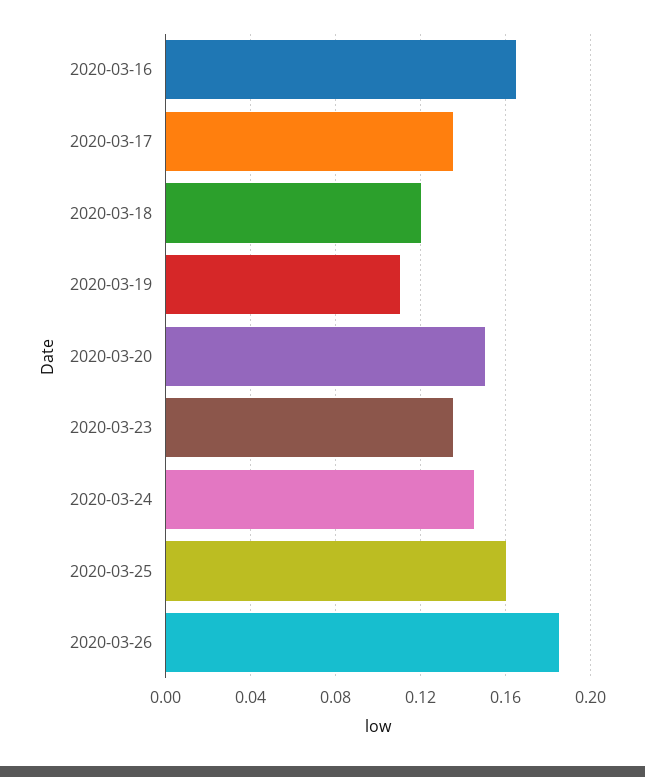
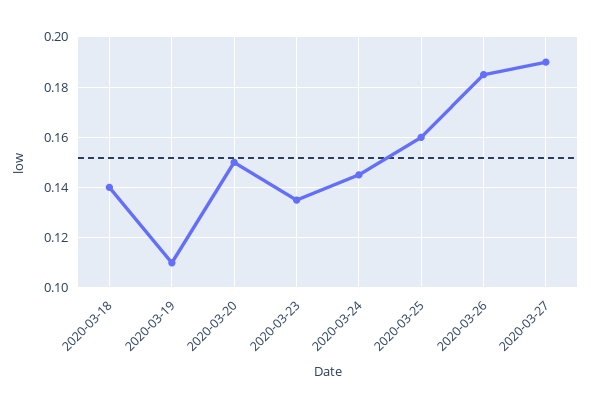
2020-03-16: 0.165 -> none
2020-03-17: 0.135 -> none
2020-03-18: 0.12 -> 0.14
2020-03-27: none -> 0.19

